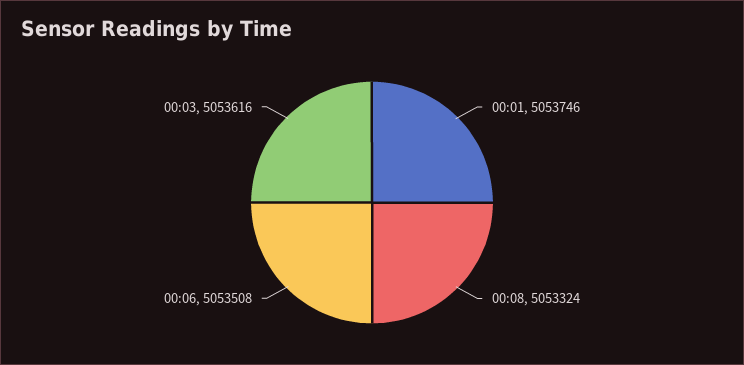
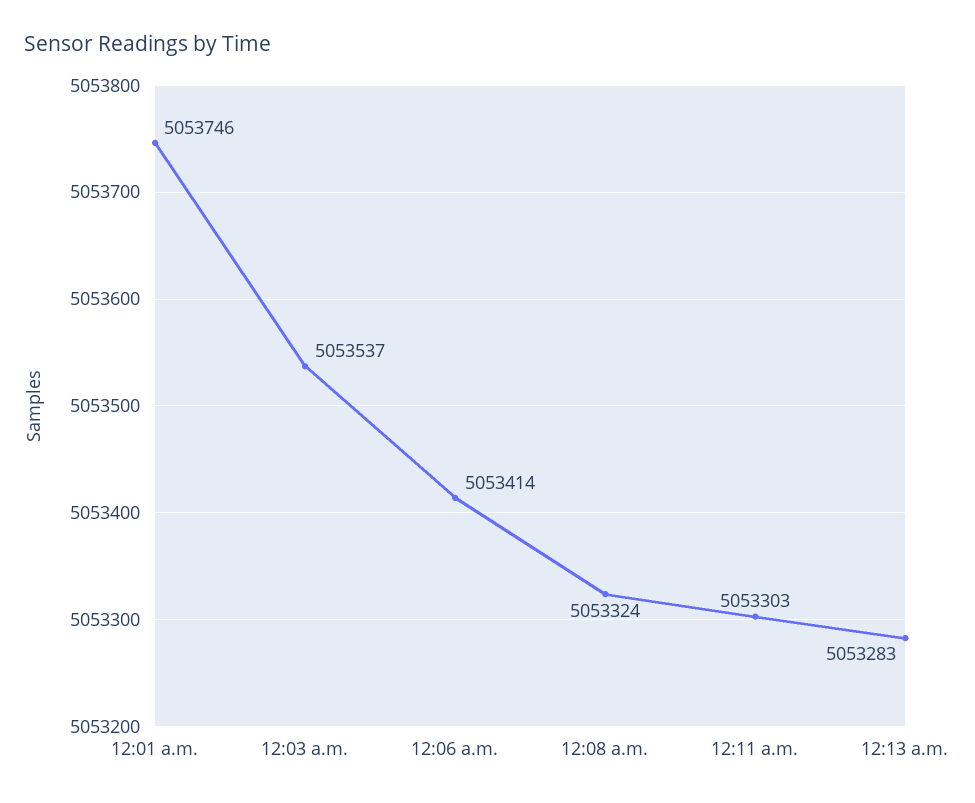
00:06: 5053508 -> 5053414
00:03: 5053616 -> 5053537
12:11 a.m.: none -> 5053303
12:13 a.m.: none -> 5053283

